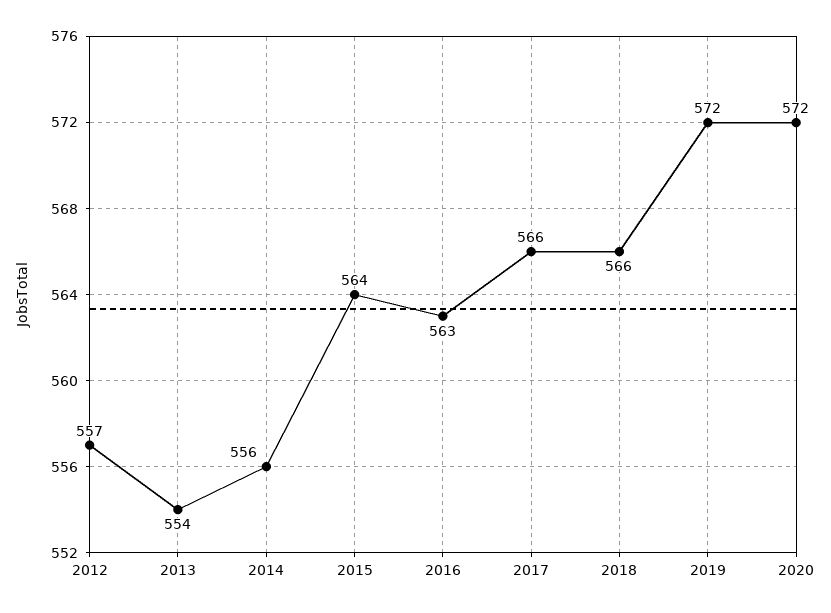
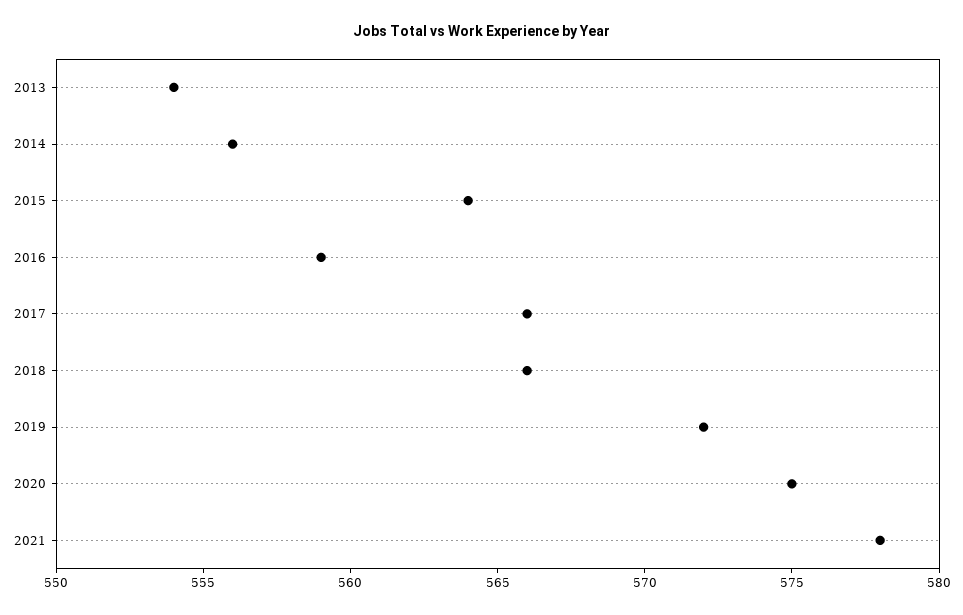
2012: 557 -> none
2016: 563 -> 559
2020: 572 -> 575
2021: none -> 578

